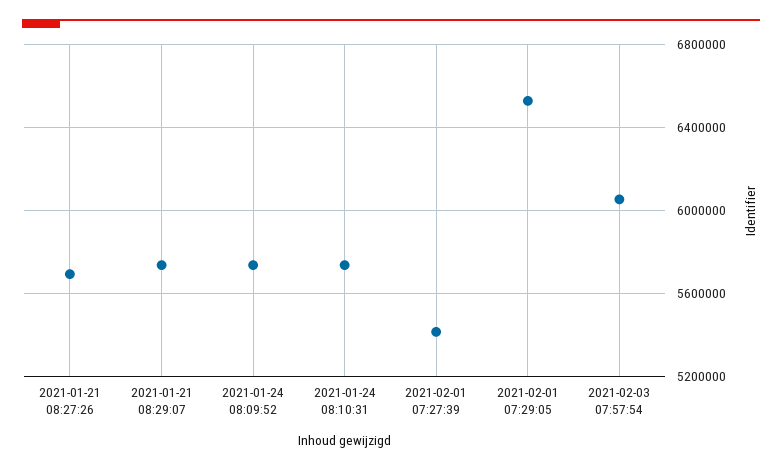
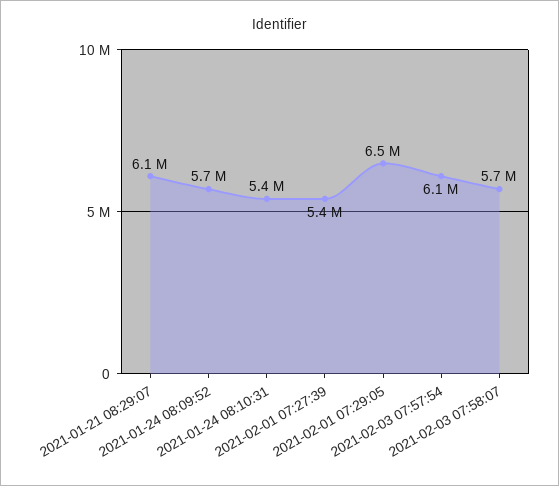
2021-01-21 08:27:26: 5700000 -> none
2021-01-21 08:29:07: 5750000 -> 6100000
2021-01-24 08:10:31: 5750000 -> 5400000
2021-02-03 07:58:07: none -> 5700000

